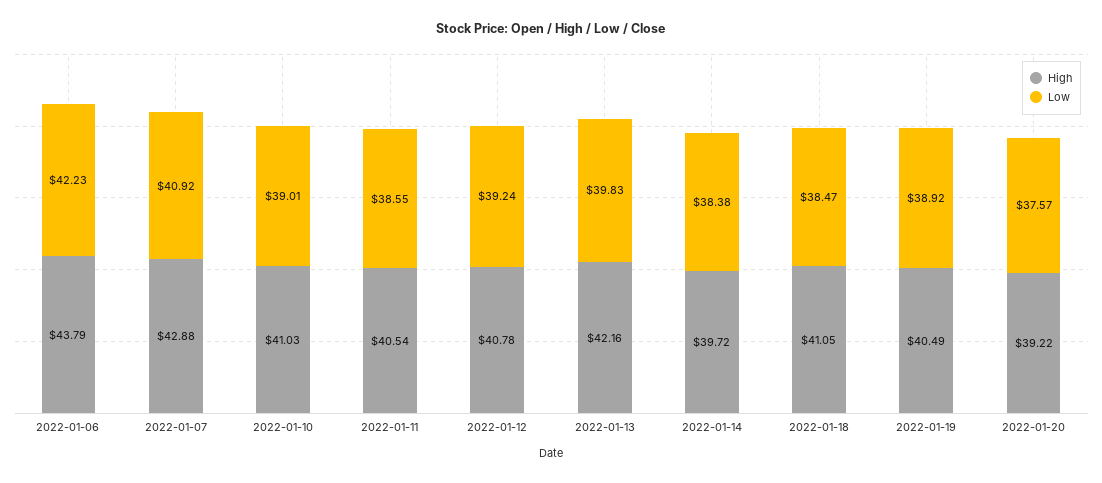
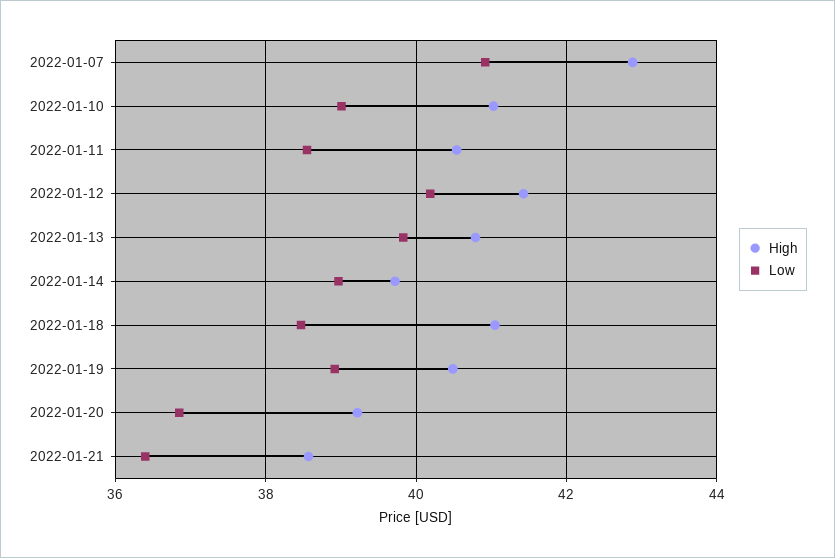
High, 2022-01-06: 43.79 -> none
Low, 2022-01-06: 42.23 -> none
High, 2022-01-12: 40.78 -> 41.4
Low, 2022-01-12: 39.24 -> 40.2
High, 2022-01-13: 42.16 -> 40.8
Low, 2022-01-14: 38.38 -> 39
Low, 2022-01-20: 37.57 -> 36.8
High, 2022-01-21: none -> 38.6
Low, 2022-01-21: none -> 36.4

